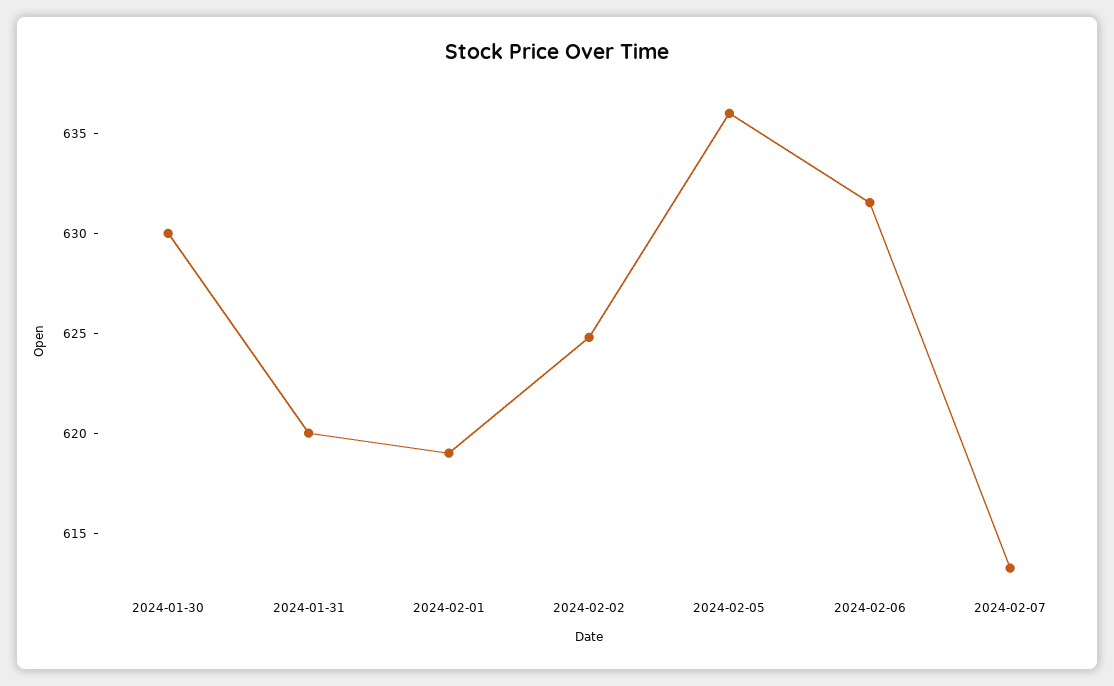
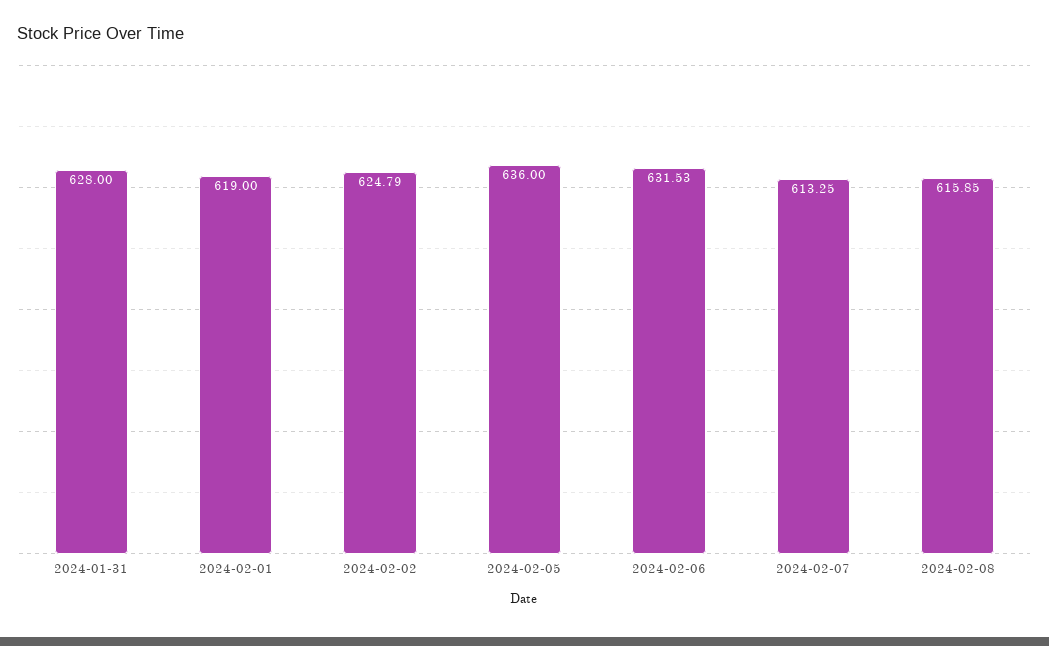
2024-01-30: 630 -> none
2024-01-31: 620 -> 628
2024-02-08: none -> 615.85

